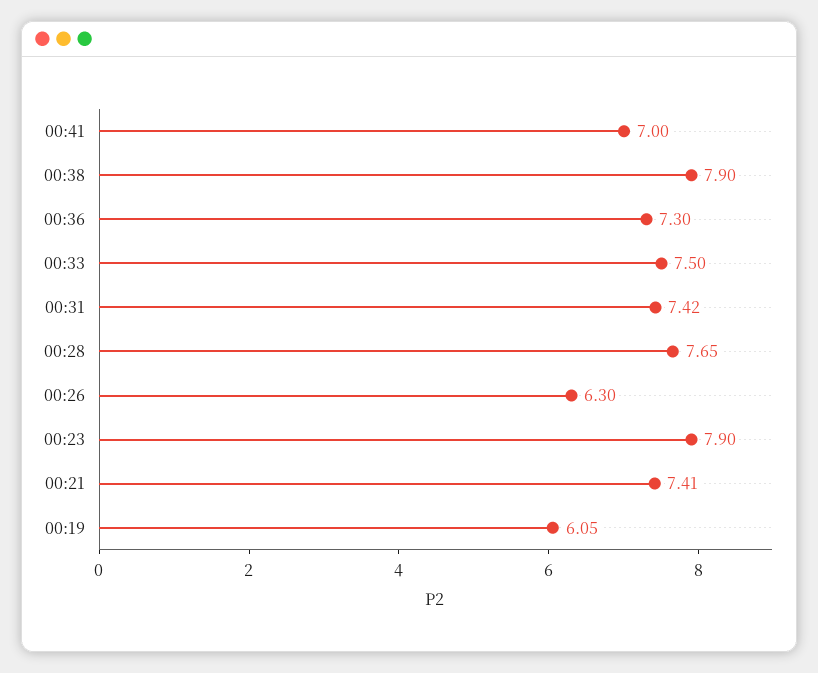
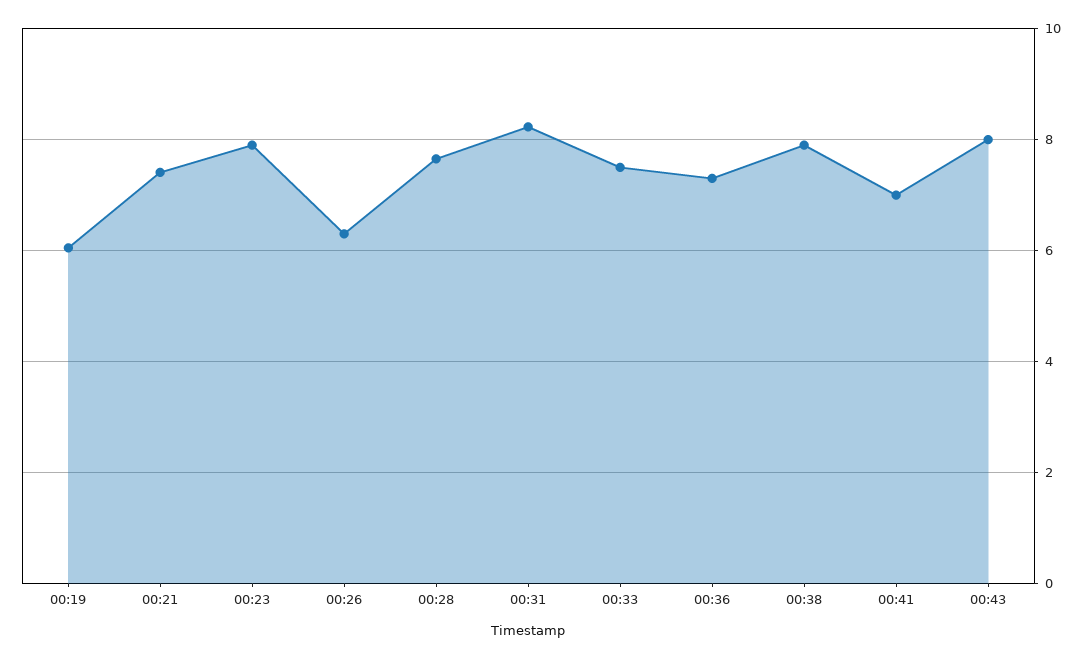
00:31: 7.42 -> 8.2
00:43: none -> 8

